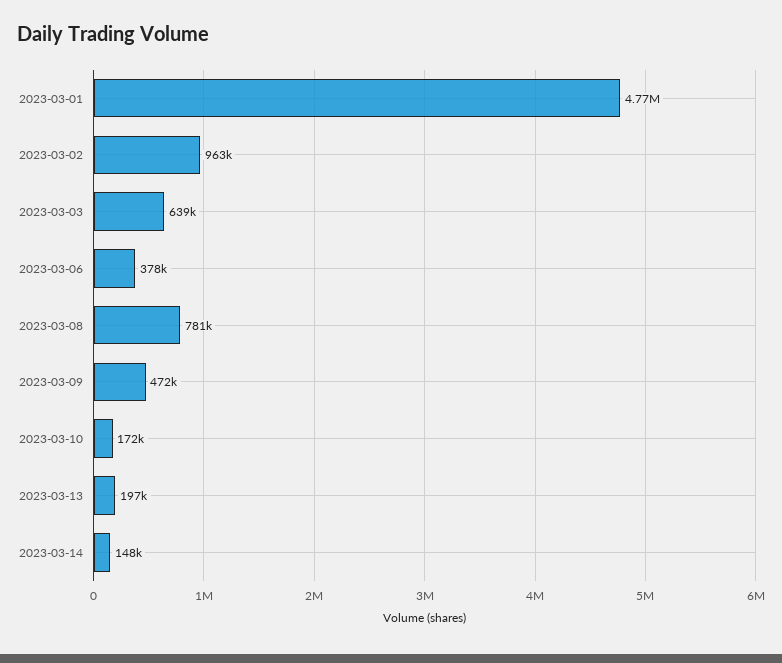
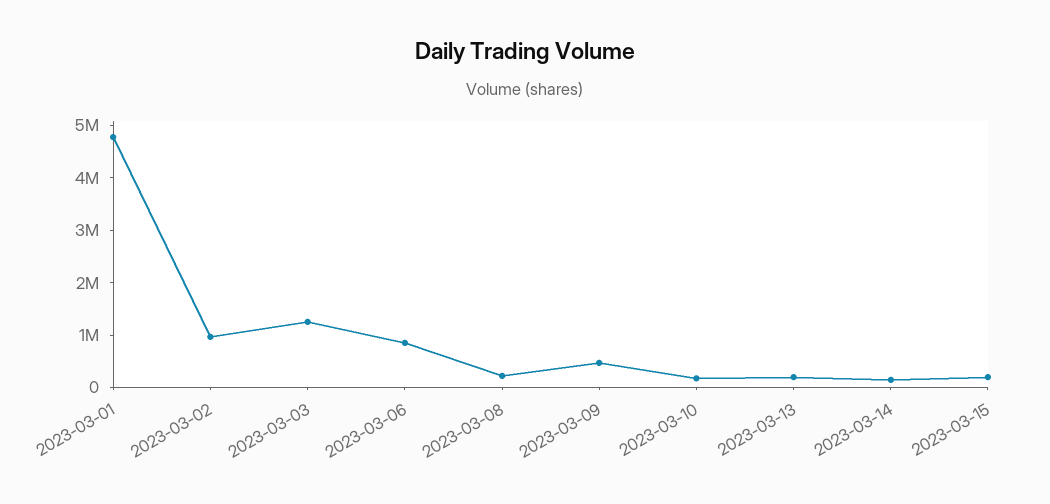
2023-03-03: 639000 -> 1200000
2023-03-06: 378000 -> 800000
2023-03-08: 781000 -> 200000
2023-03-15: none -> 200000

